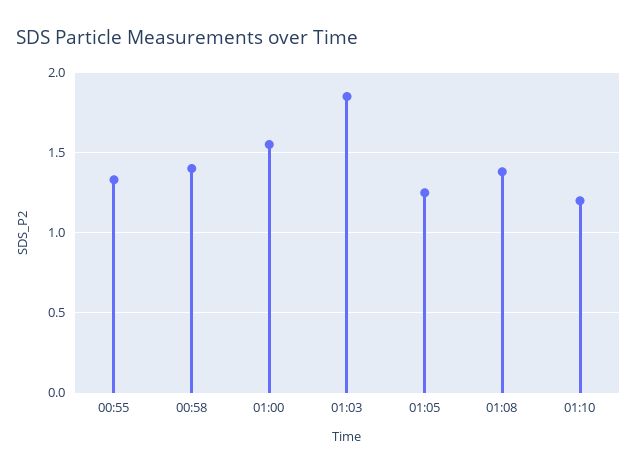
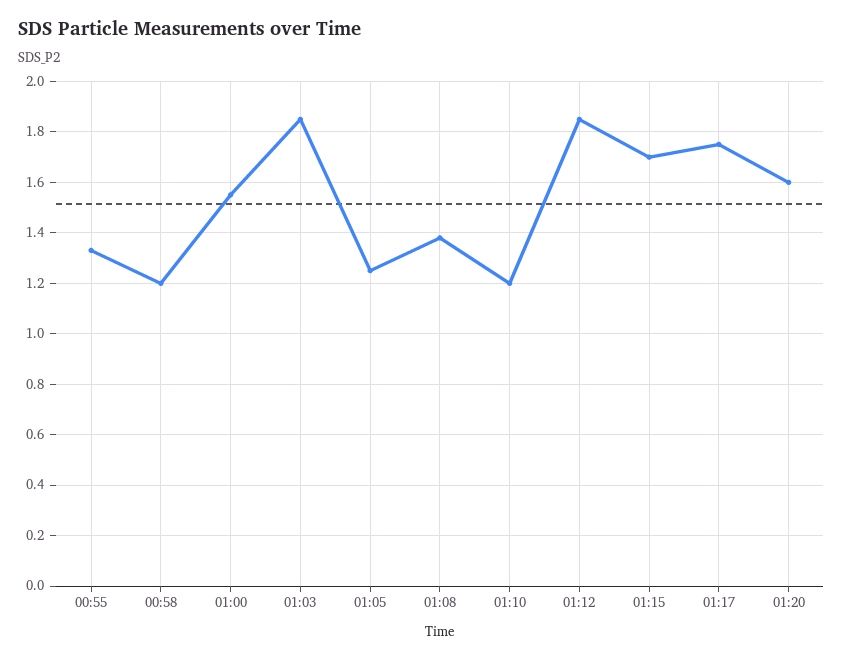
00:58: 1.4 -> 1.2
01:12: none -> 1.85
01:15: none -> 1.7
01:17: none -> 1.75
01:20: none -> 1.6

